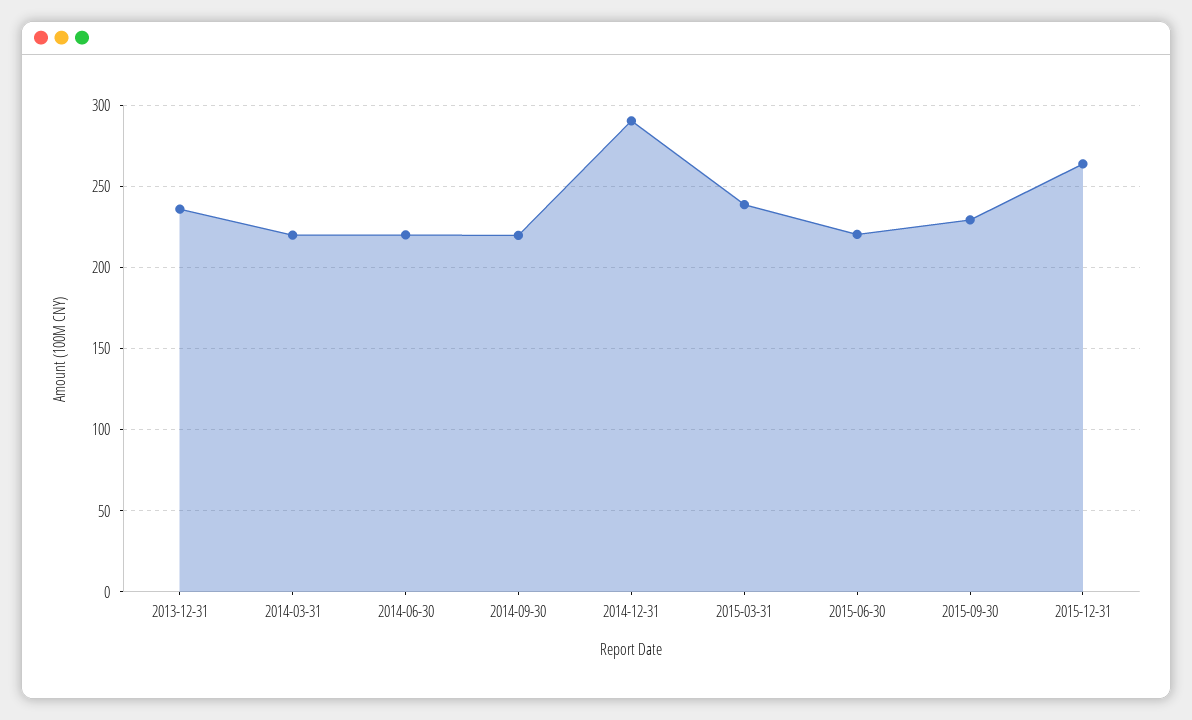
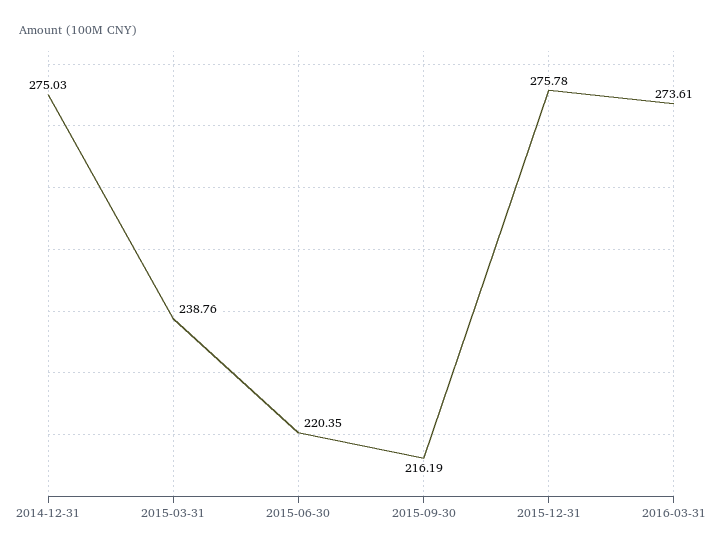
2013-12-31: 235 -> none
2014-03-31: 220 -> none
2014-06-30: 220 -> none
2014-09-30: 220 -> none
2014-12-31: 290 -> 275.03
2015-09-30: 230 -> 216.19
2015-12-31: 265 -> 275.78
2016-03-31: none -> 273.61

